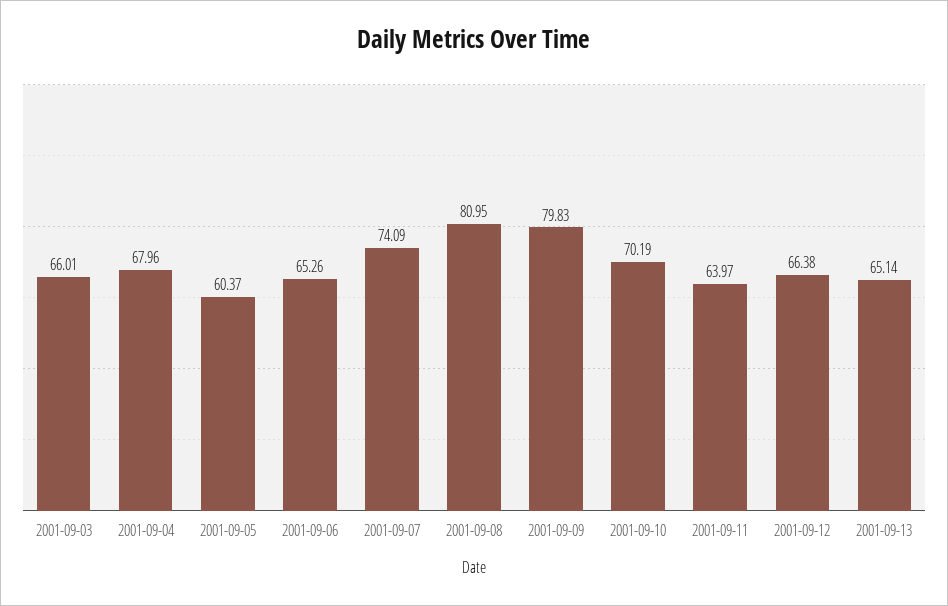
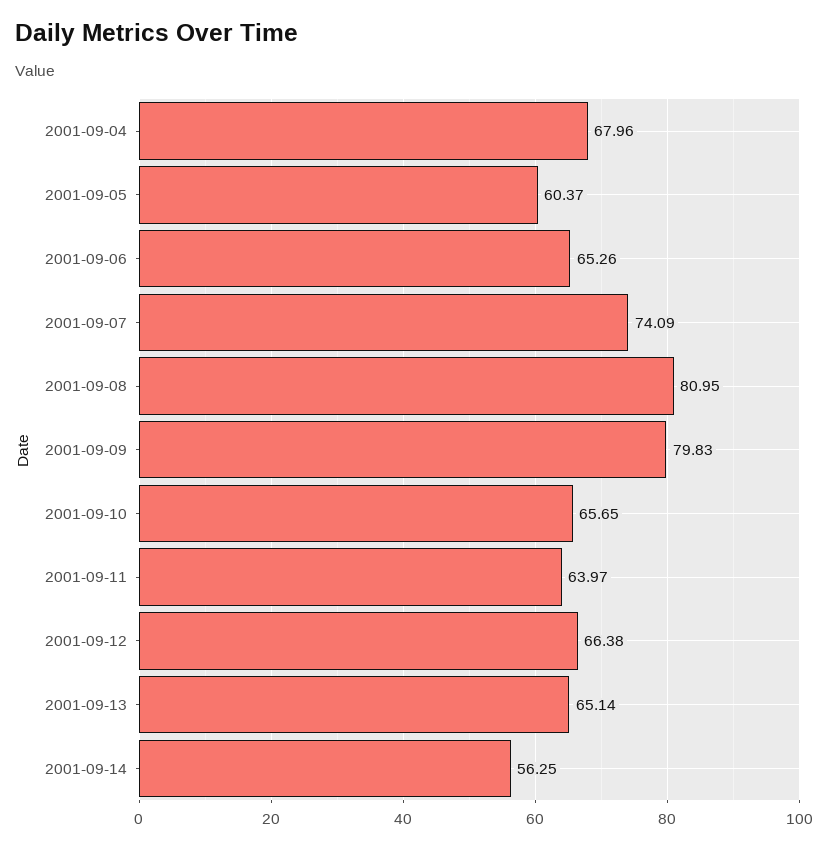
2001-09-03: 66.01 -> none
2001-09-10: 70.19 -> 65.65
2001-09-14: none -> 56.25

